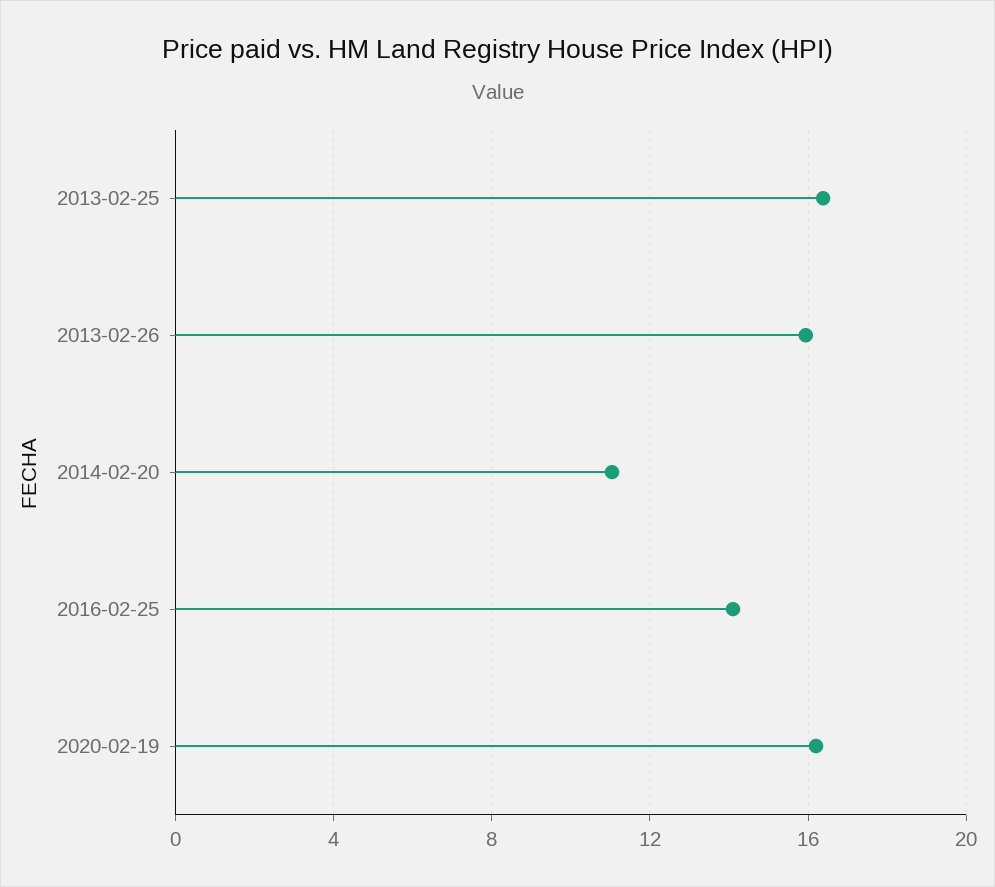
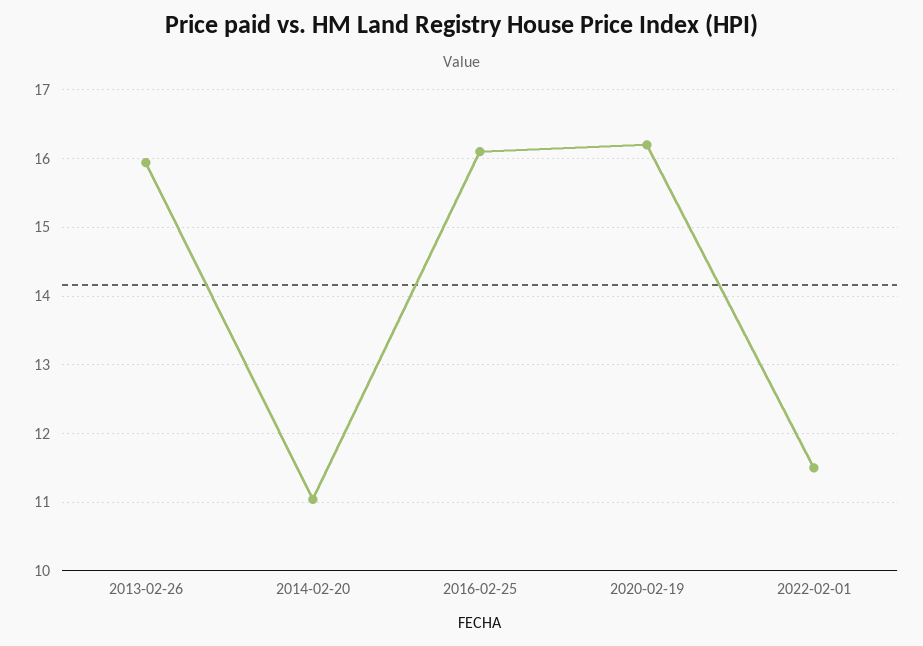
2013-02-25: 16.5 -> none
2016-02-25: 14 -> 16.1
2022-02-01: none -> 11.5

